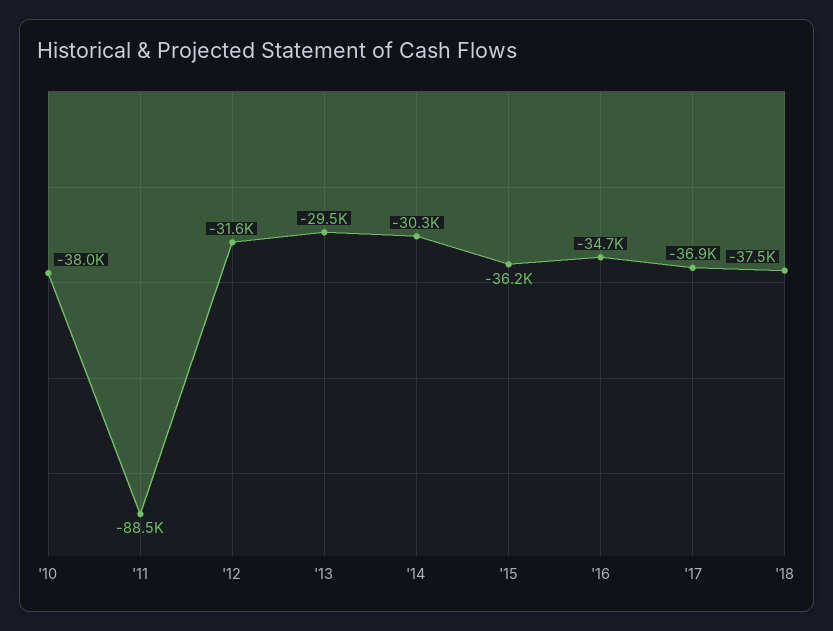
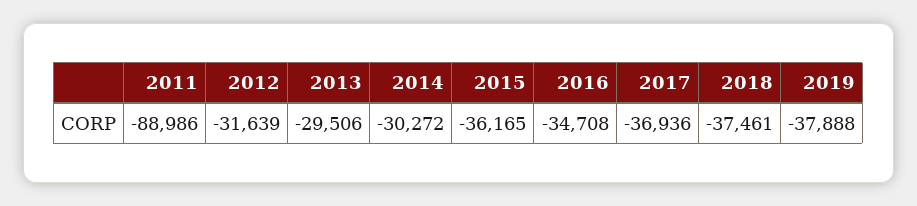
'10: -38000 -> none
'11: -88500 -> -88986
2019: none -> -37888

